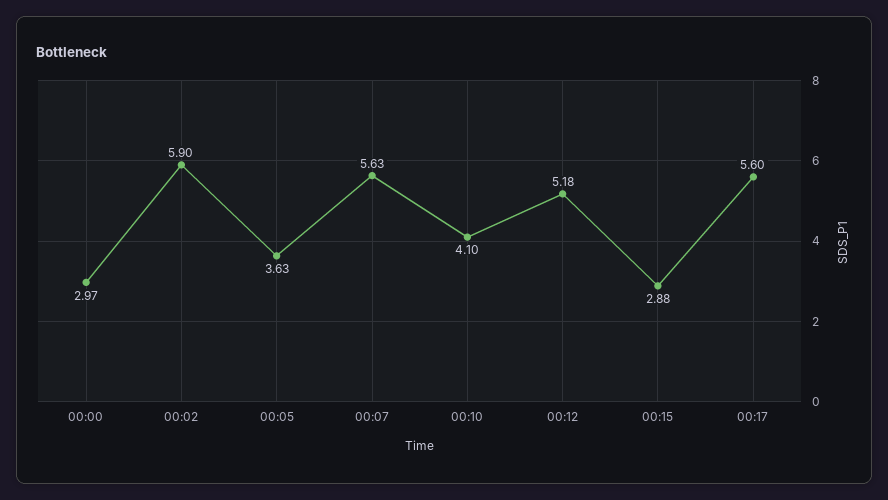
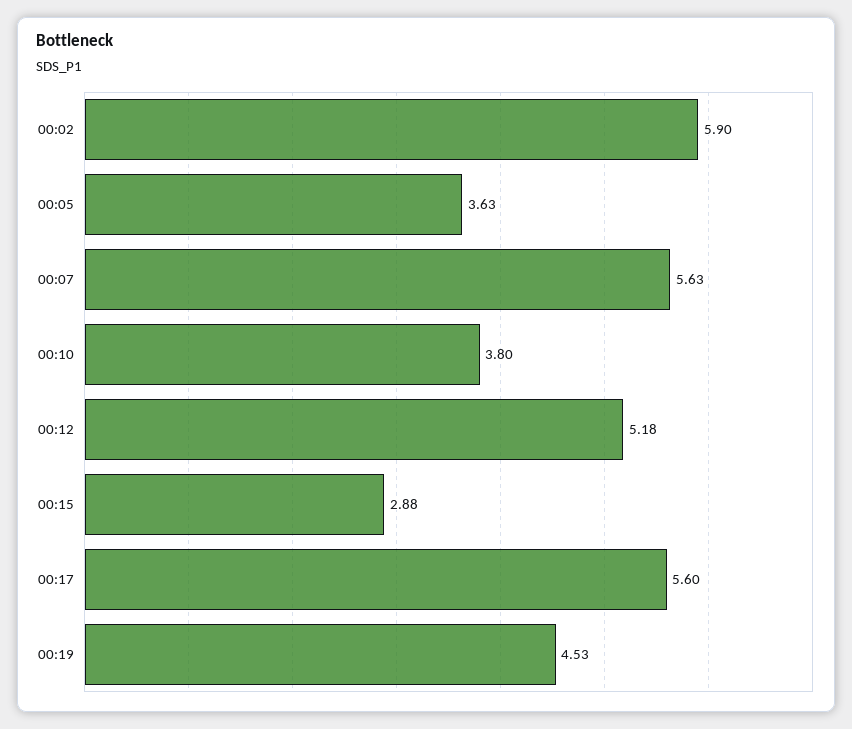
00:00: 2.97 -> none
00:10: 4.1 -> 3.8
00:19: none -> 4.53

